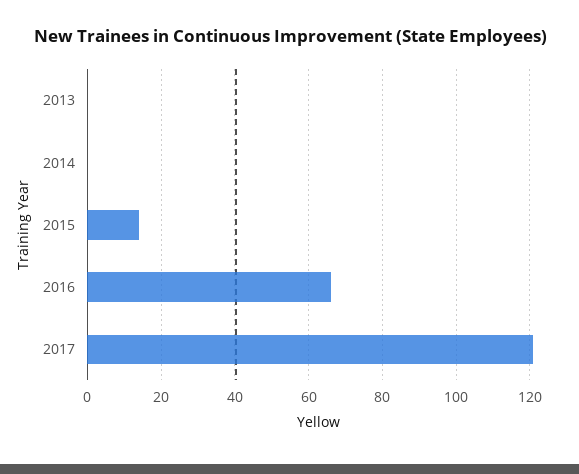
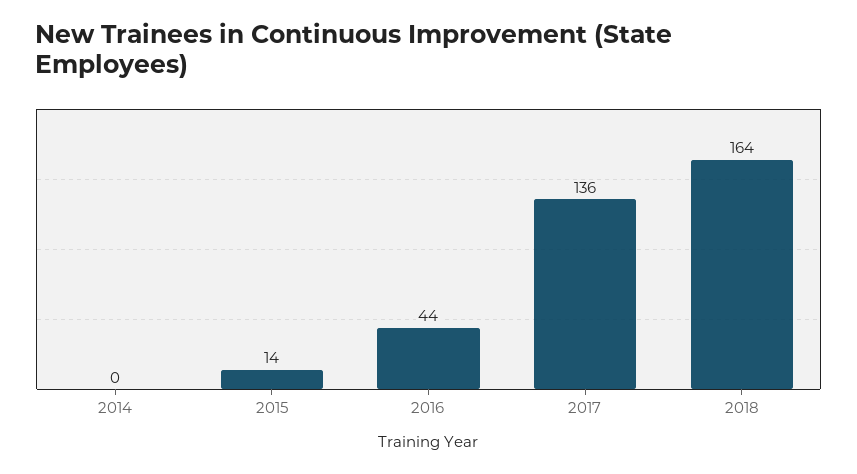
2013: 0 -> none
2016: 65 -> 44
2017: 120 -> 136
2018: none -> 164

